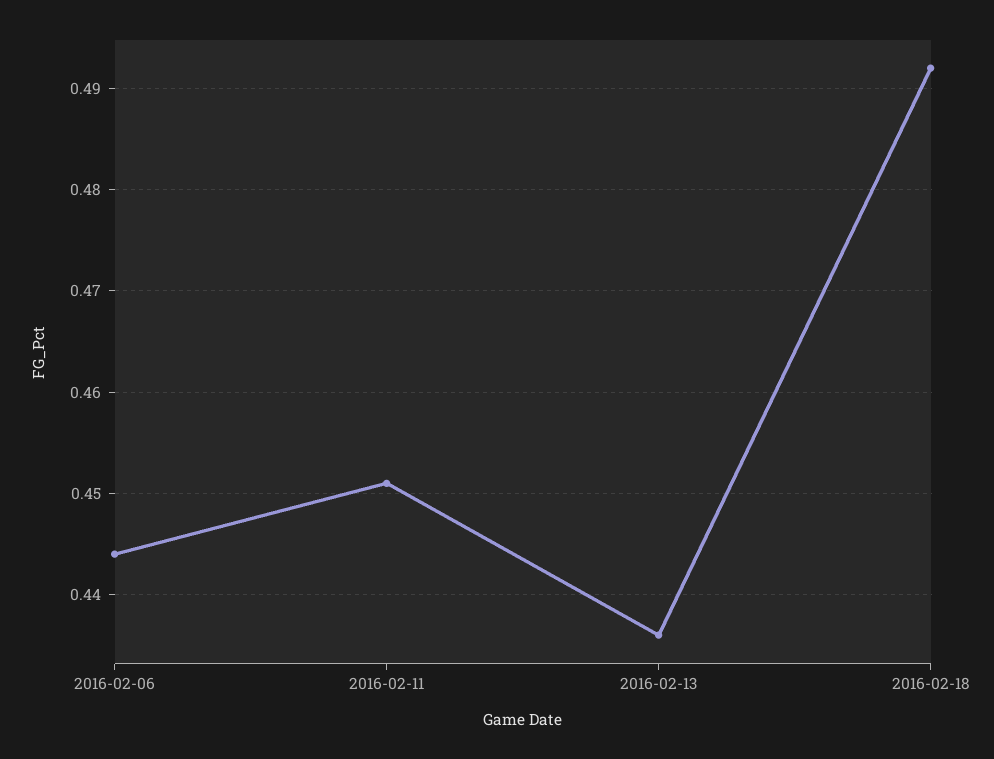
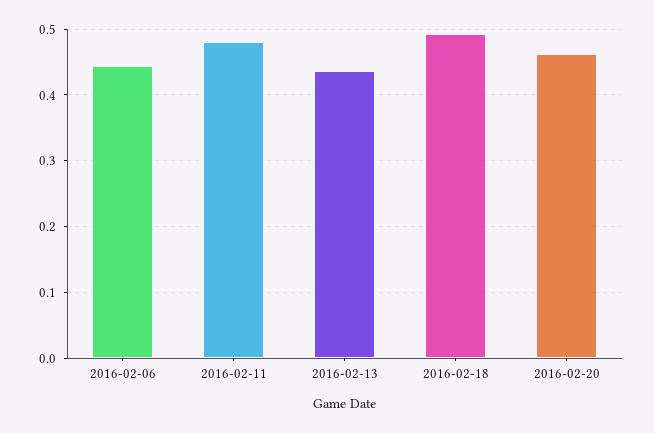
2016-02-11: 0.451 -> 0.48
2016-02-20: none -> 0.46

